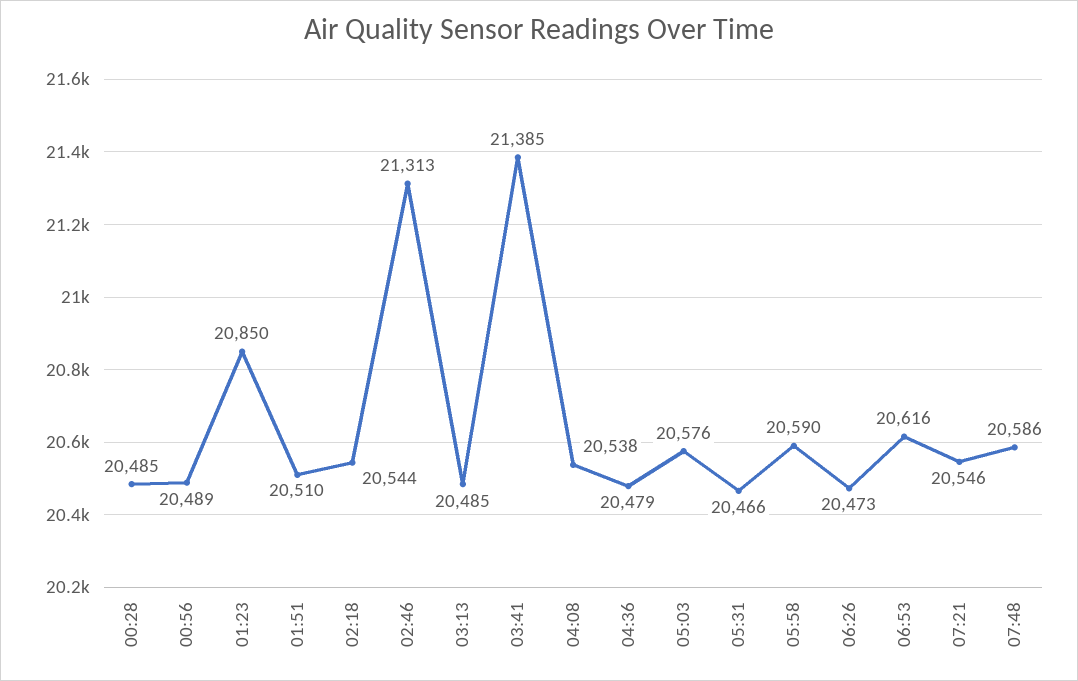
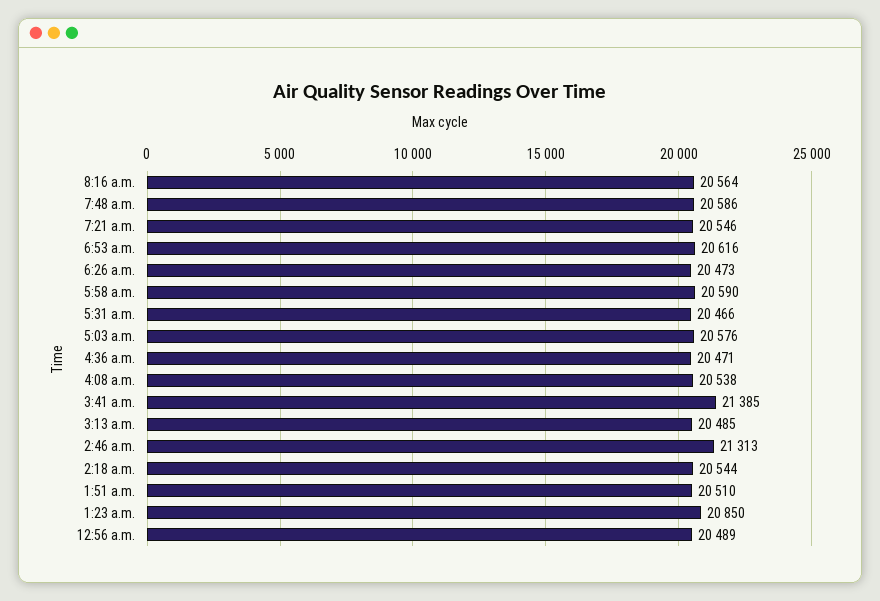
00:28: 20485 -> none
04:36: 20479 -> 20471
8:16 a.m.: none -> 20564

